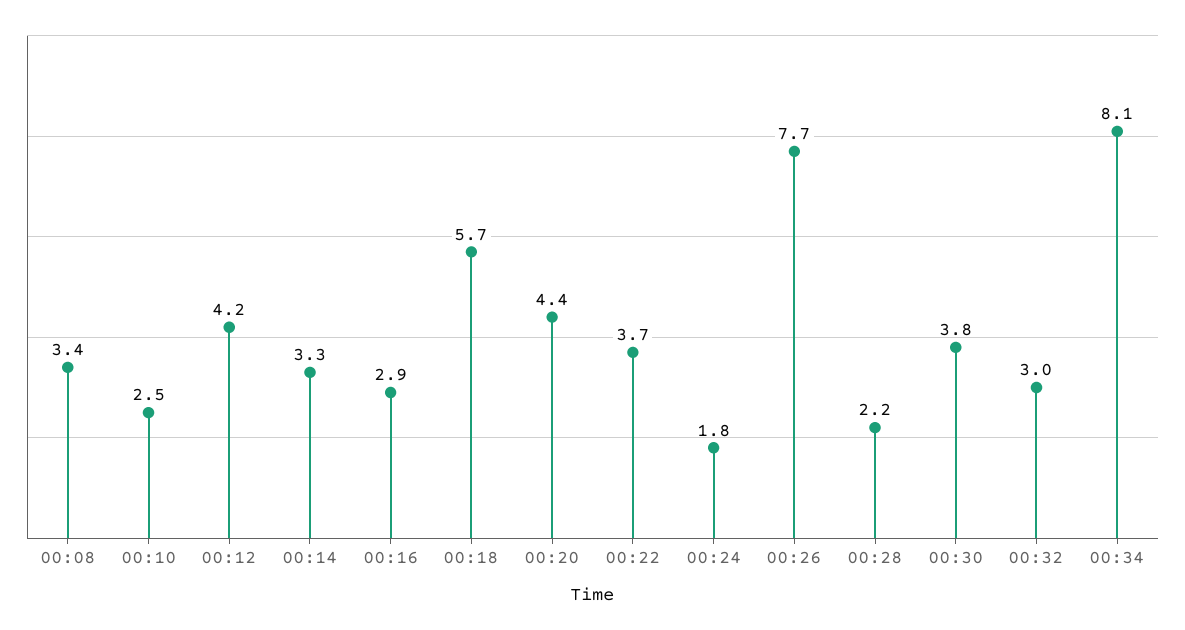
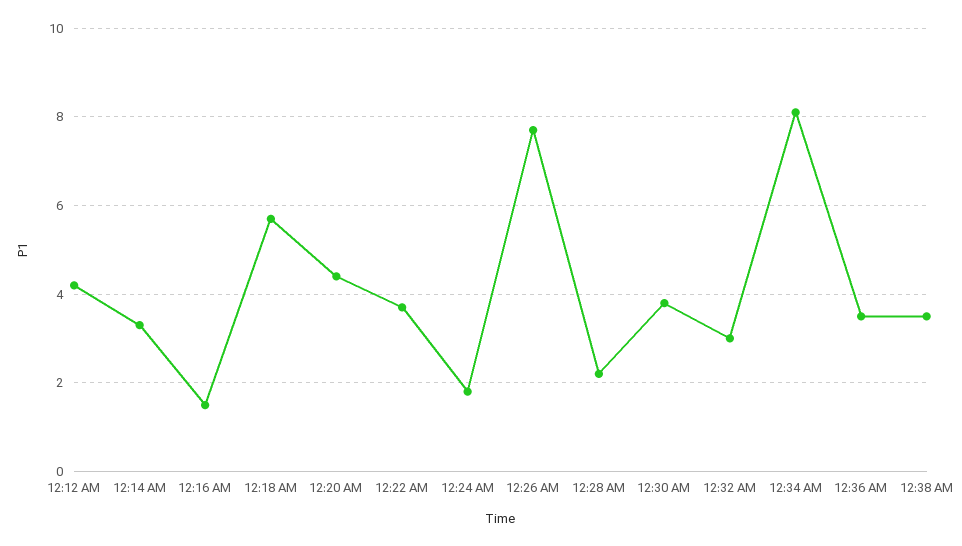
00:08: 3.4 -> none
00:10: 2.5 -> none
00:16: 2.9 -> 1.5
12:36 AM: none -> 3.5
12:38 AM: none -> 3.5

